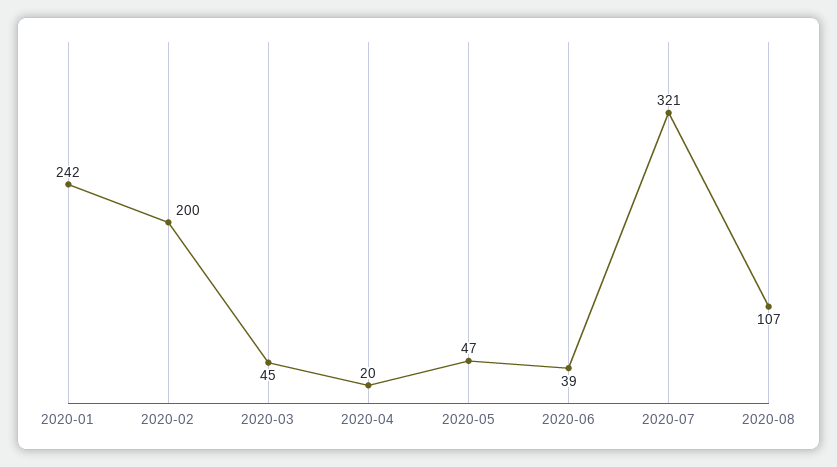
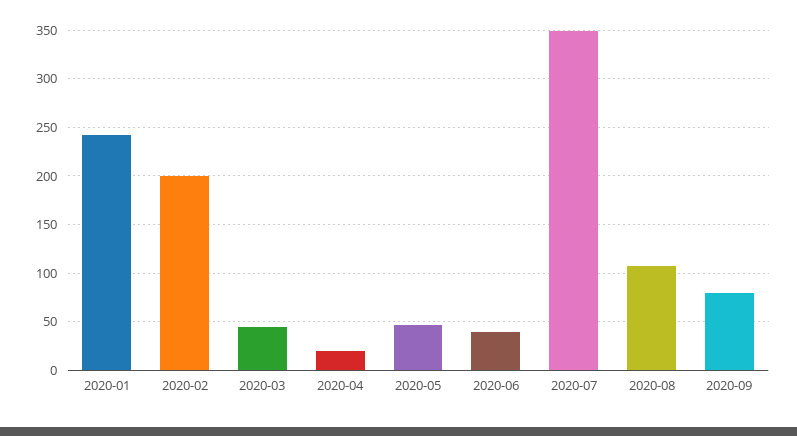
2020-07: 321 -> 350
2020-09: none -> 80

